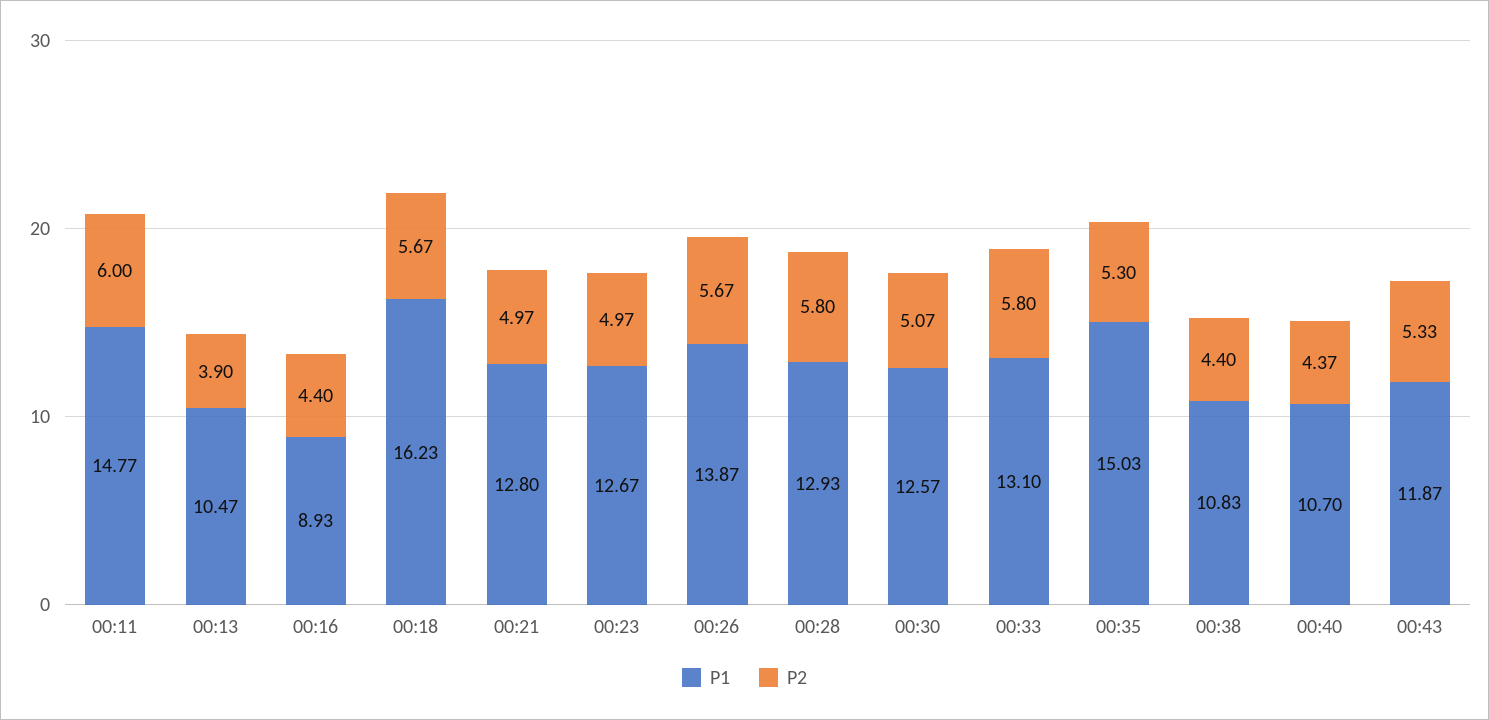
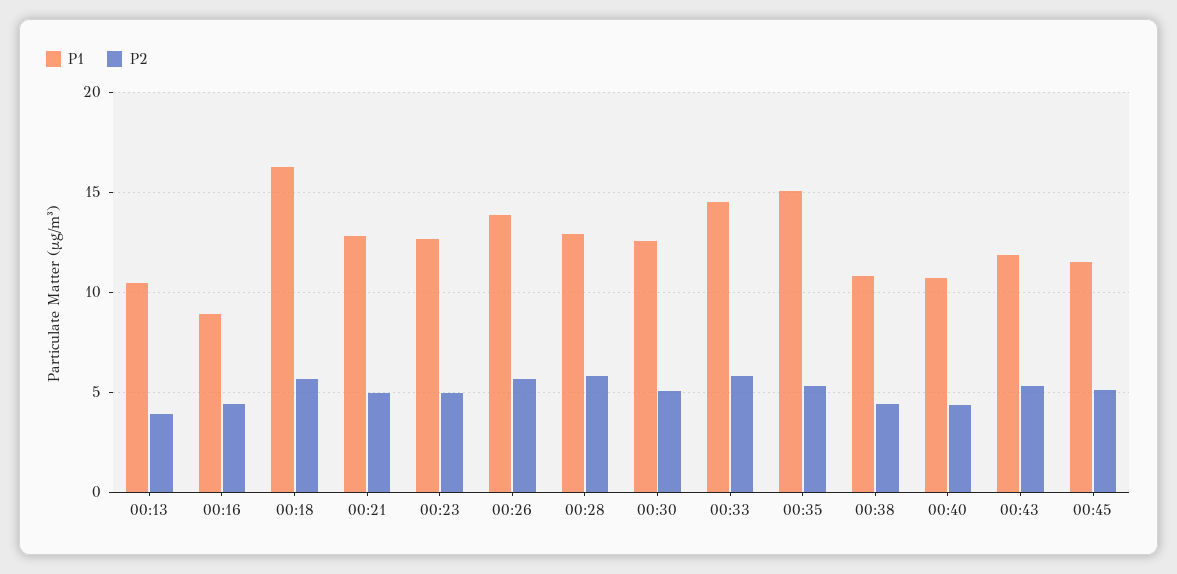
P1, 00:11: 14.77 -> none
P2, 00:11: 6 -> none
P1, 00:33: 13.1 -> 14.5
P1, 00:45: none -> 11.5
P2, 00:45: none -> 5

